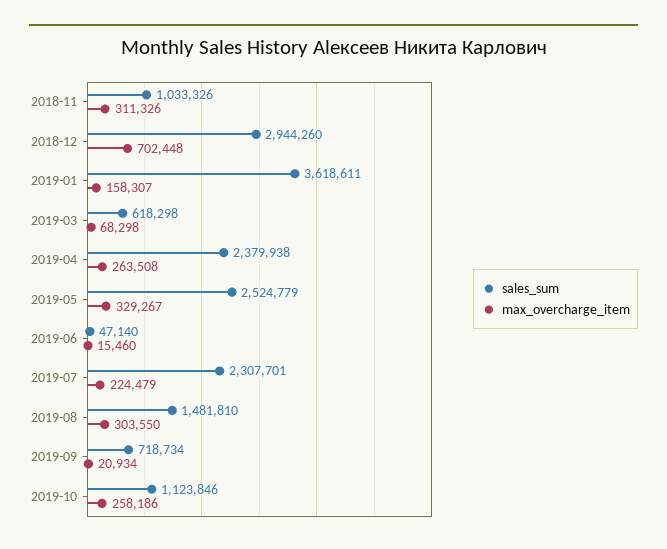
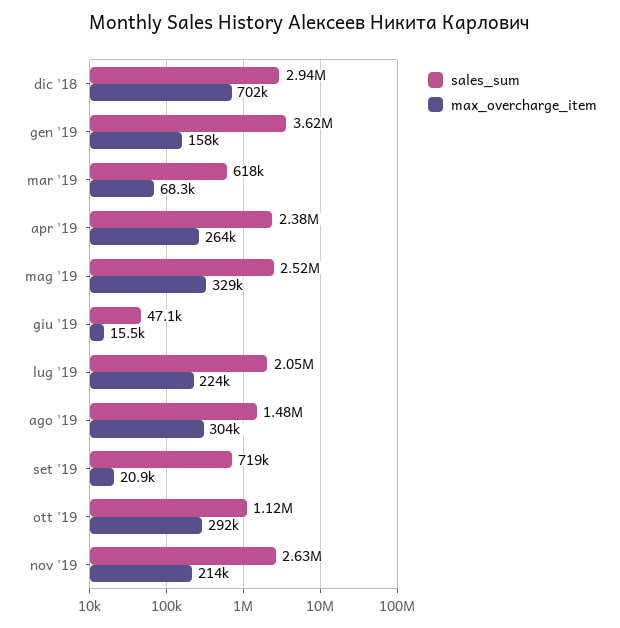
sales_sum, 2018-11: 1033326 -> none
max_overcharge_item, 2018-11: 311326 -> none
sales_sum, 2019-07: 2307701 -> 2050000
max_overcharge_item, 2019-10: 258186 -> 292000
sales_sum, nov '19: none -> 2630000
max_overcharge_item, nov '19: none -> 214000

